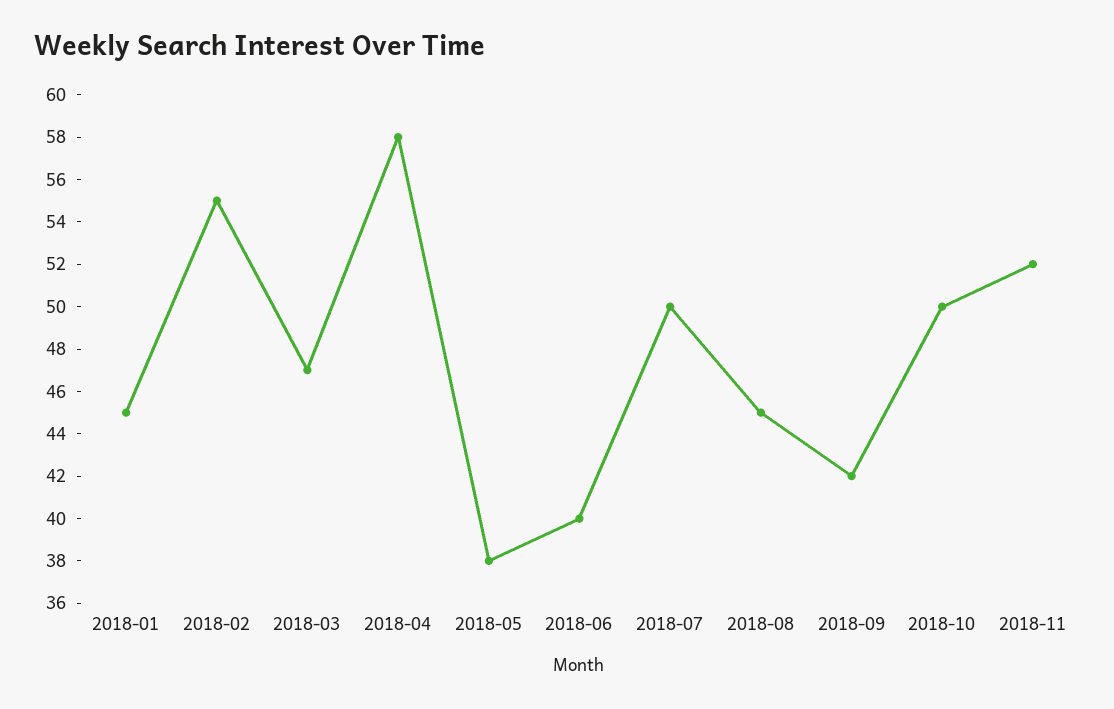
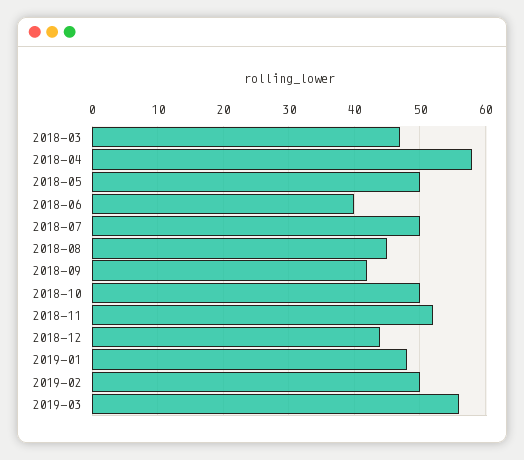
2018-01: 45 -> none
2018-02: 55 -> none
2018-05: 38 -> 50
2018-12: none -> 44
2019-01: none -> 48
2019-02: none -> 50
2019-03: none -> 56

